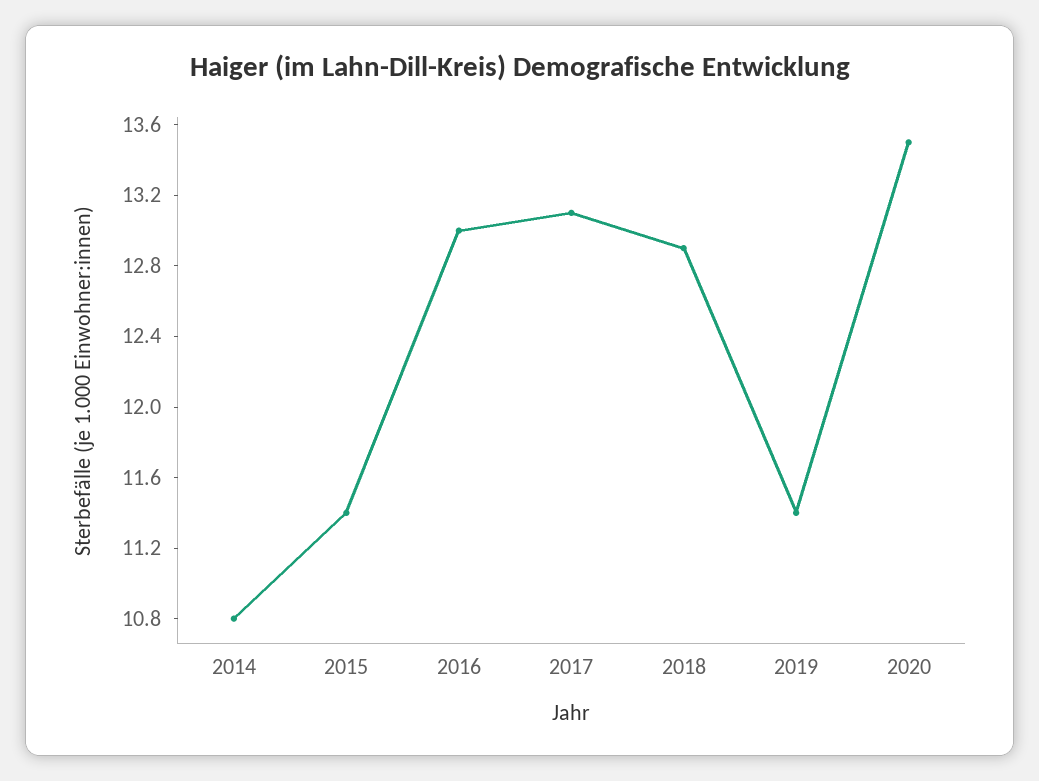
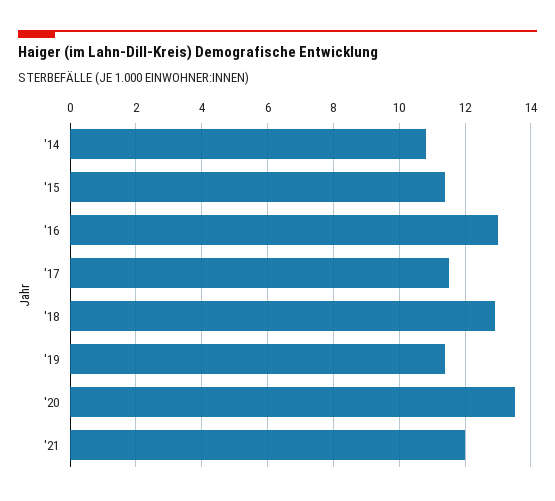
2017: 13.1 -> 11.5
'21: none -> 12

